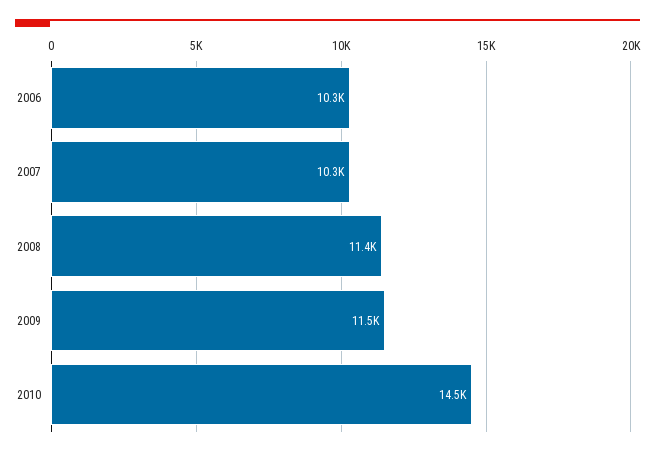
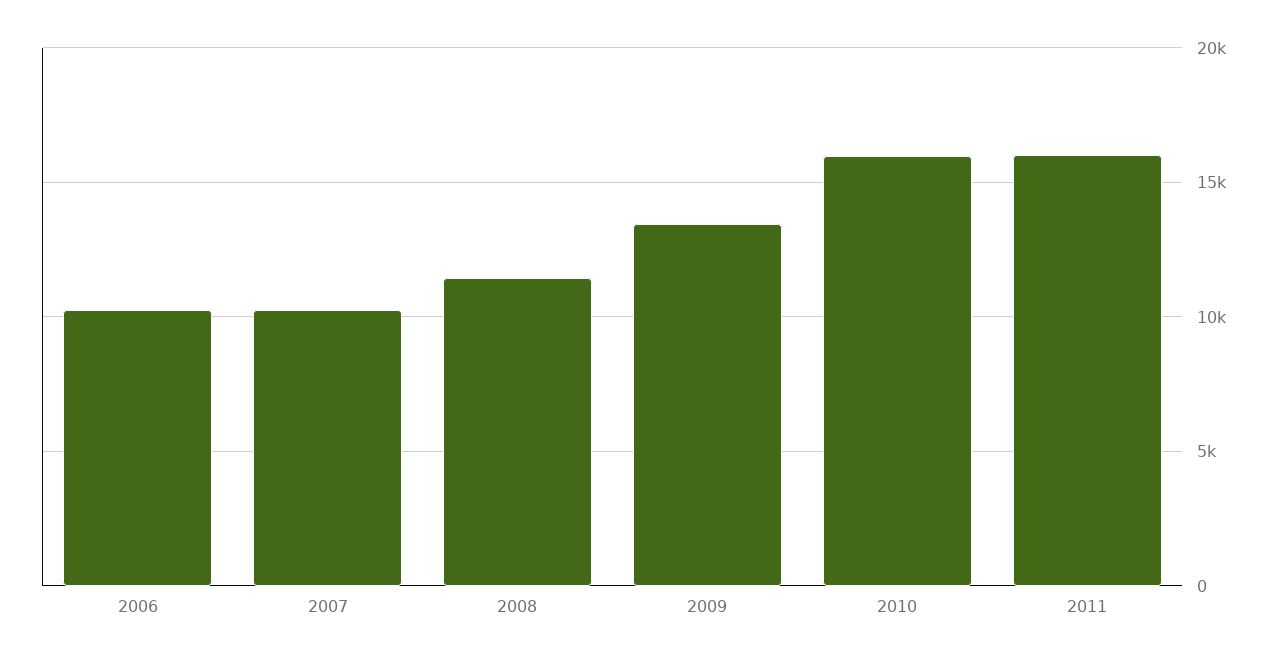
2009: 11500 -> 13500
2010: 14500 -> 16000
2011: none -> 16000

